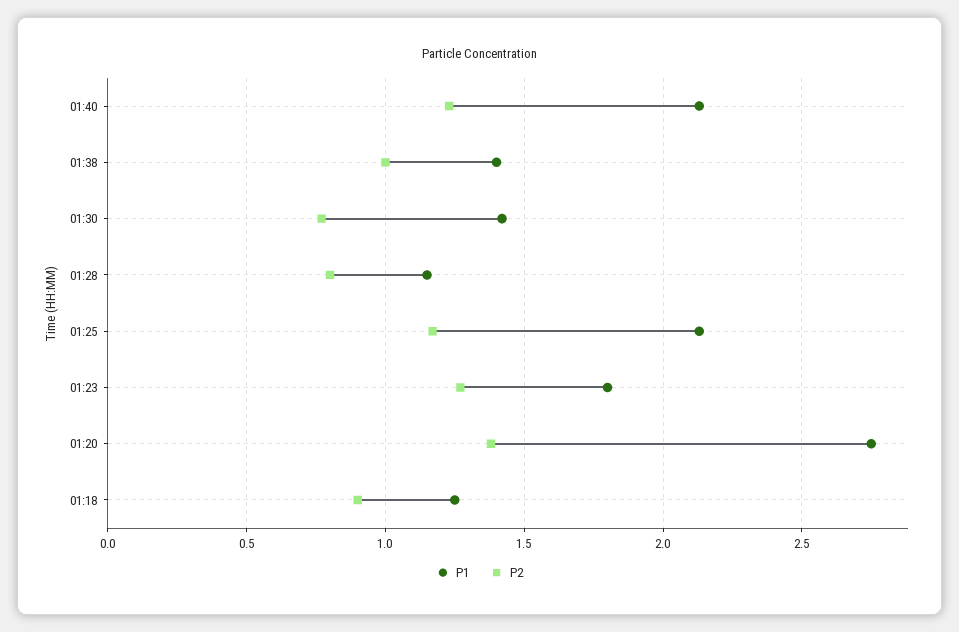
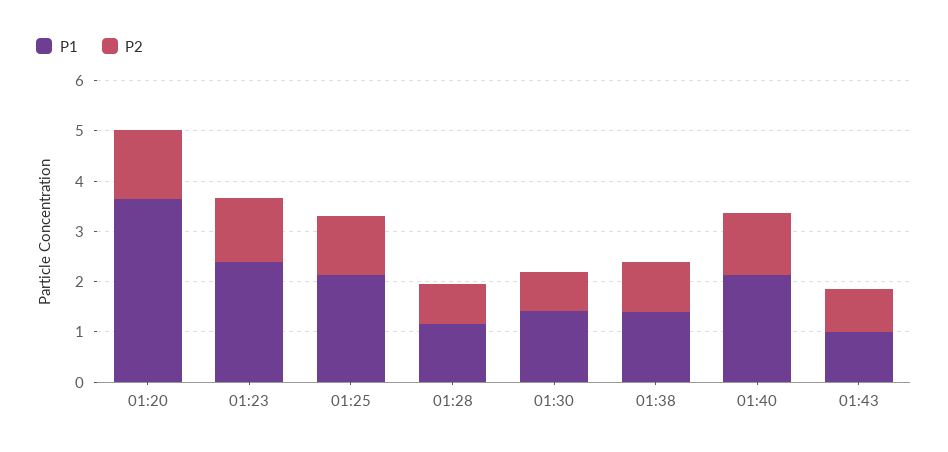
P1, 01:23: 1.8 -> 2.4
P1, 01:20: 2.75 -> 3.6
P1, 01:18: 1.25 -> none
P2, 01:18: 0.9 -> none
P1, 01:43: none -> 1
P2, 01:43: none -> 0.8

